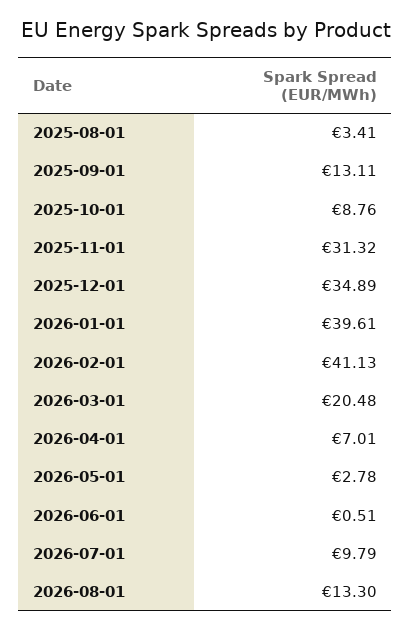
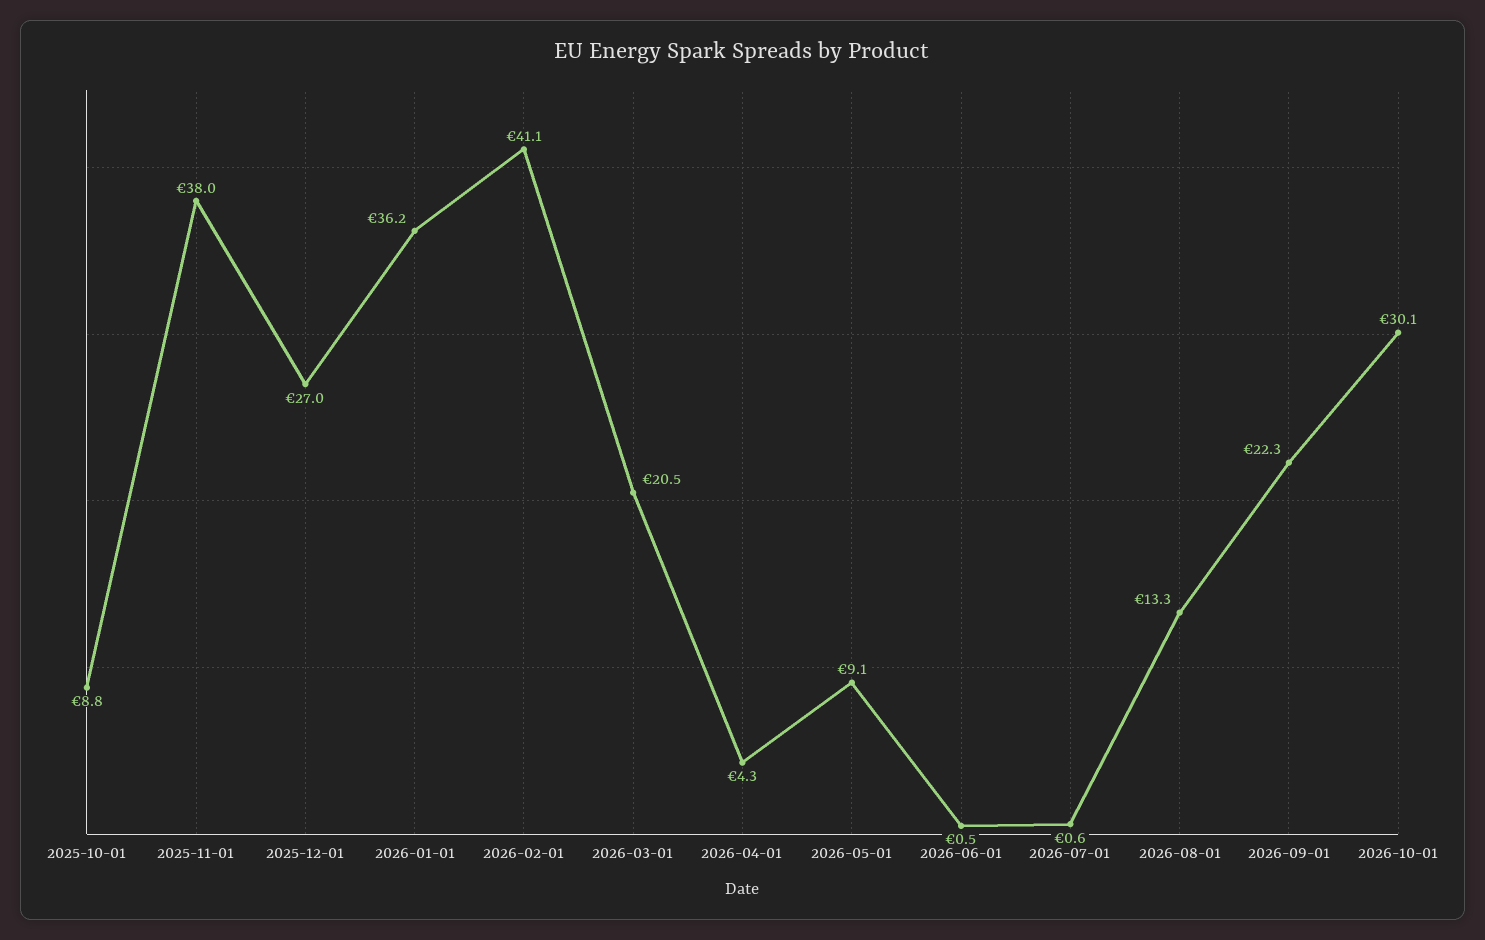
2025-08-01: 3.41 -> none
2025-09-01: 13.11 -> none
2025-11-01: 31.32 -> 38
2025-12-01: 34.89 -> 27
2026-01-01: 39.61 -> 36.2
2026-04-01: 7.01 -> 4.3
2026-05-01: 2.78 -> 9.1
2026-07-01: 9.79 -> 0.6
2026-09-01: none -> 22.3
2026-10-01: none -> 30.1

